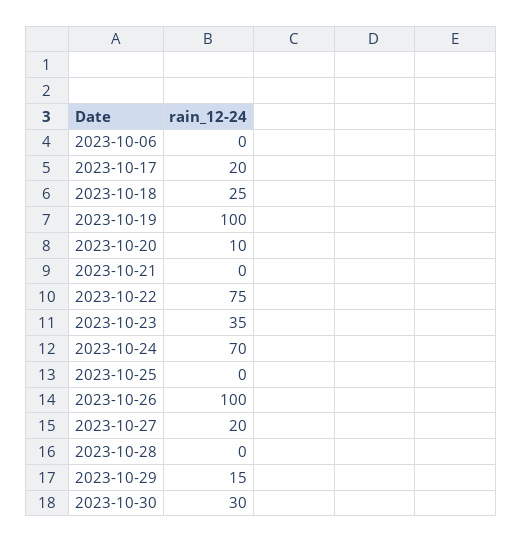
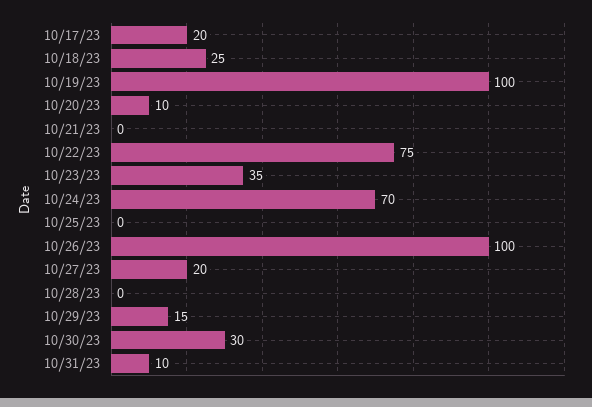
2023-10-06: 0 -> none
10/31/23: none -> 10

